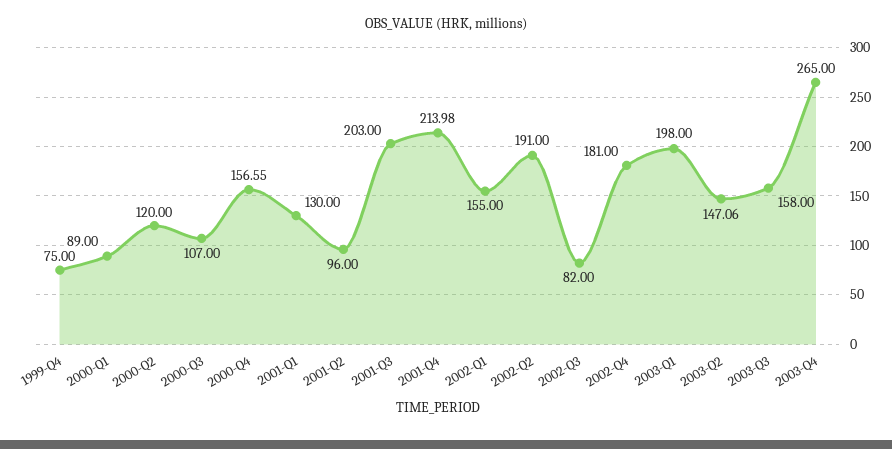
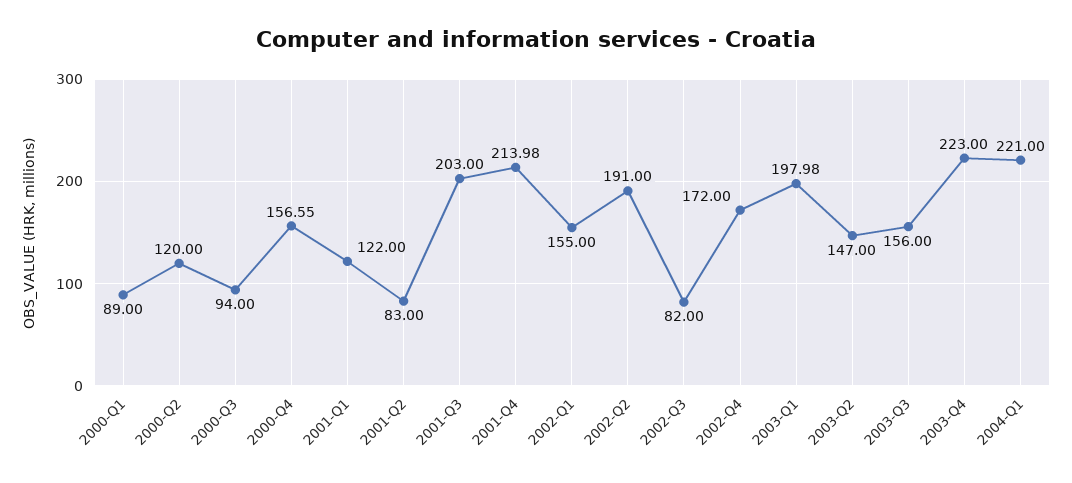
1999-Q4: 75 -> none
2000-Q3: 107 -> 94
2001-Q1: 130 -> 122
2001-Q2: 96 -> 83
2002-Q4: 181 -> 172
2003-Q1: 198 -> 197.98
2003-Q2: 147.06 -> 147
2003-Q3: 158 -> 156
2003-Q4: 265 -> 223
2004-Q1: none -> 221

